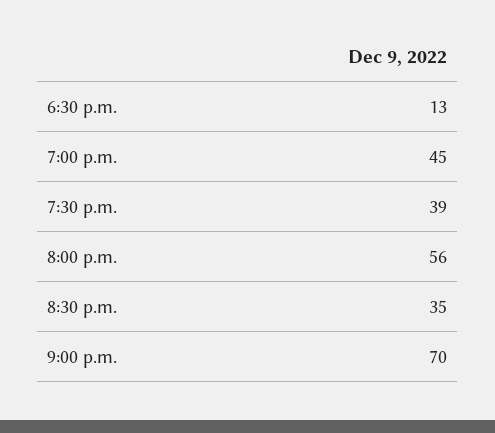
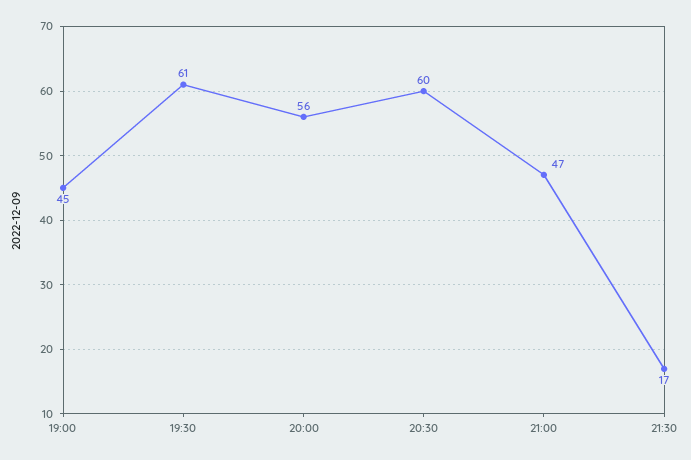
6:30 p.m.: 13 -> none
7:30 p.m.: 39 -> 61
8:30 p.m.: 35 -> 60
9:00 p.m.: 70 -> 47
21:30: none -> 17

